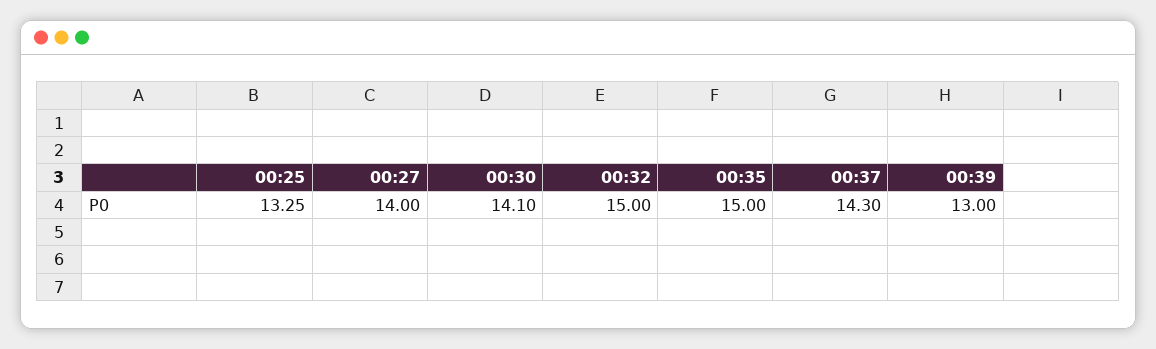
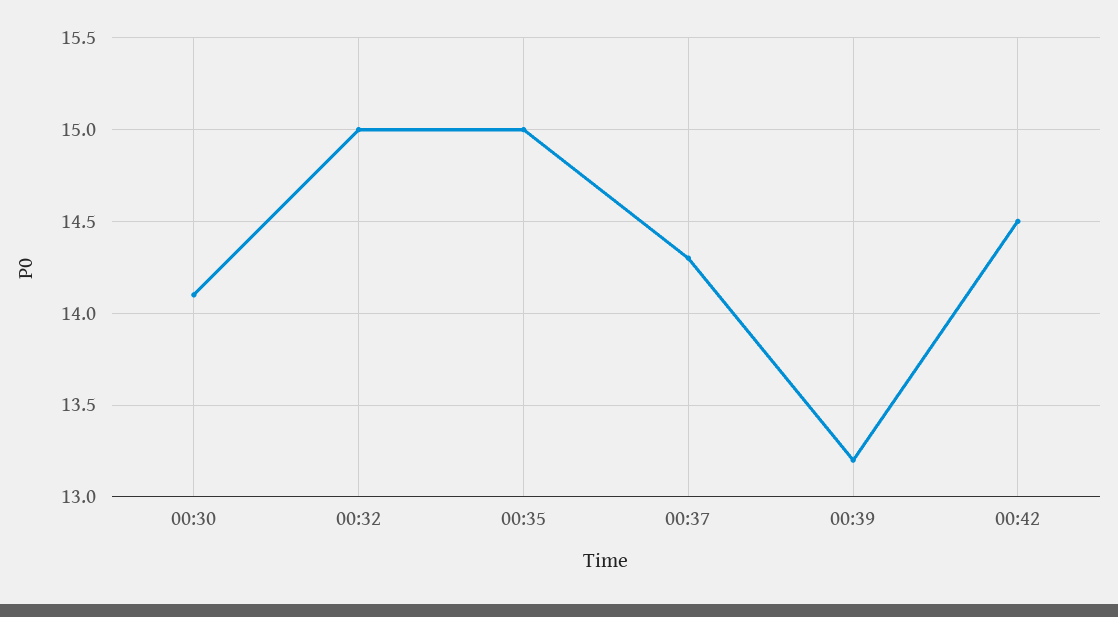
00:25: 13.25 -> none
00:27: 14 -> none
00:39: 13 -> 13.2
00:42: none -> 14.5

